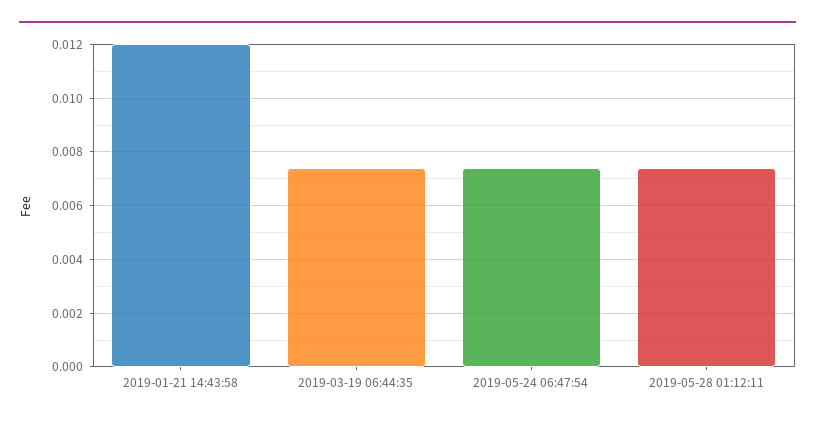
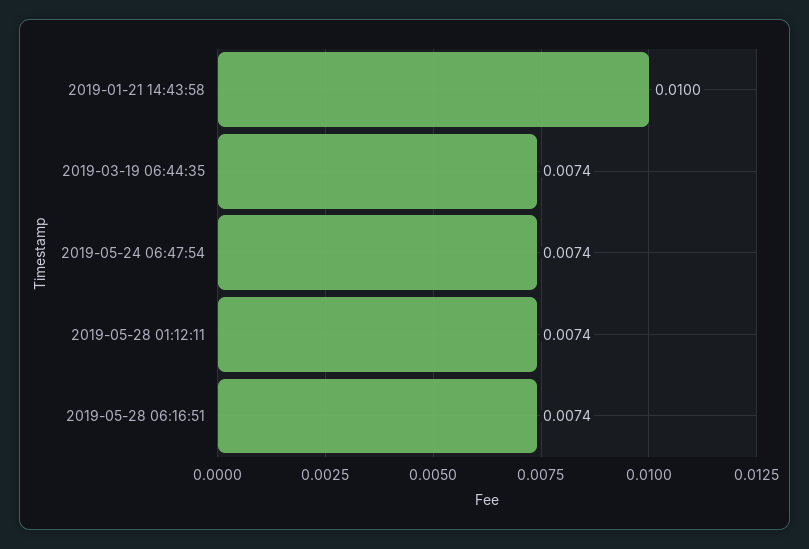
2019-01-21 14:43:58: 0.012 -> 0.01
2019-05-28 06:16:51: none -> 0.0074

